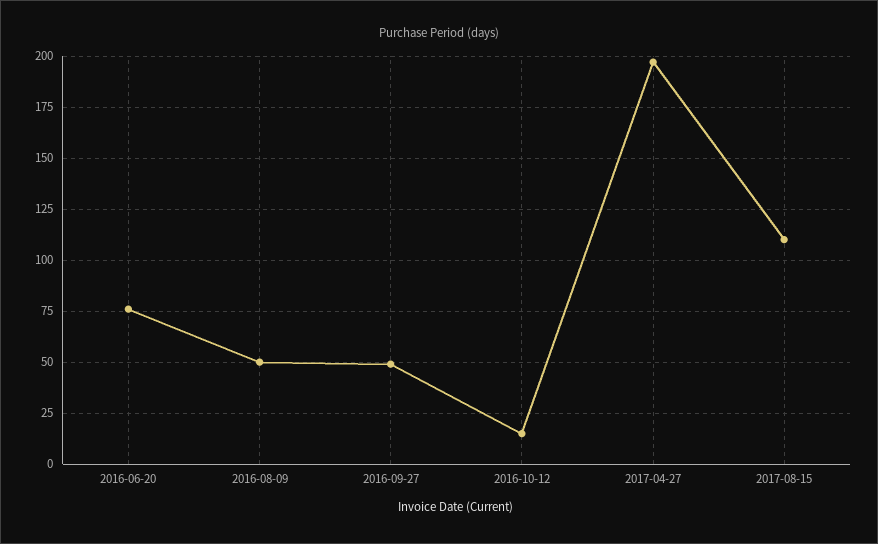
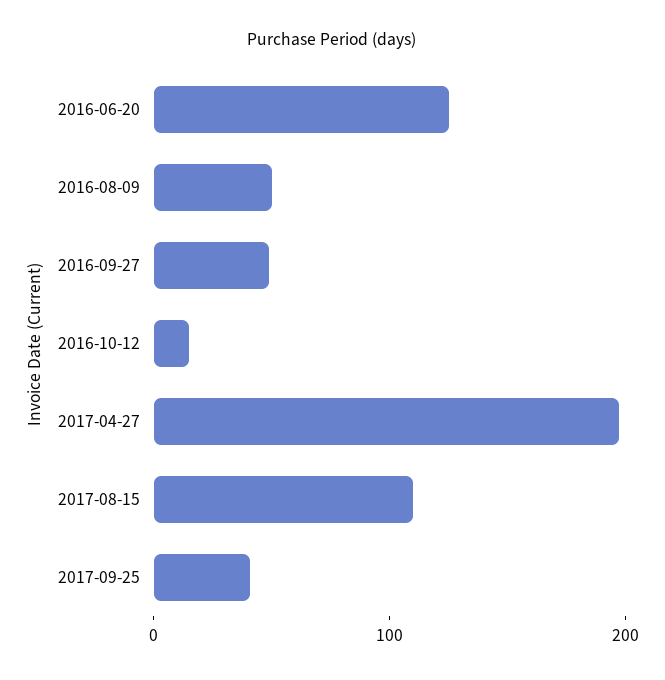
2016-06-20: 75 -> 120
2017-09-25: none -> 40

